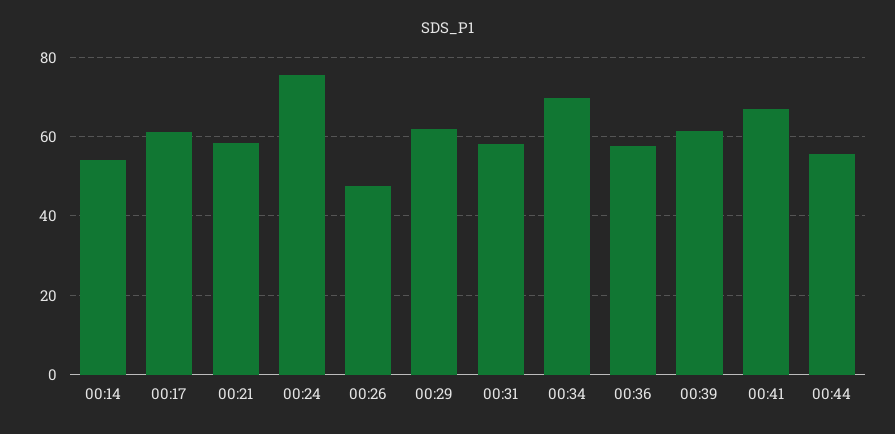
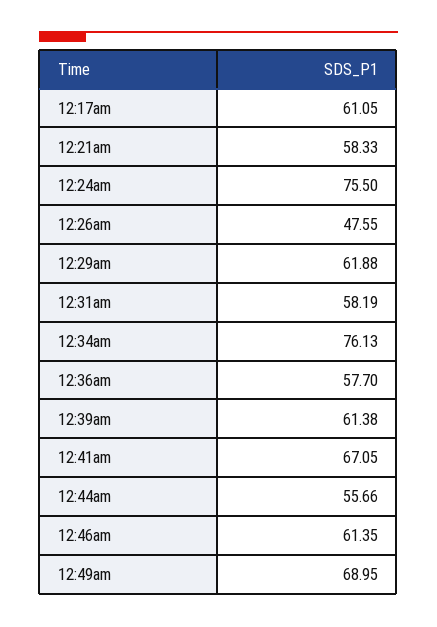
00:14: 54 -> none
00:34: 70 -> 76.13
12:46am: none -> 61.35
12:49am: none -> 68.95

